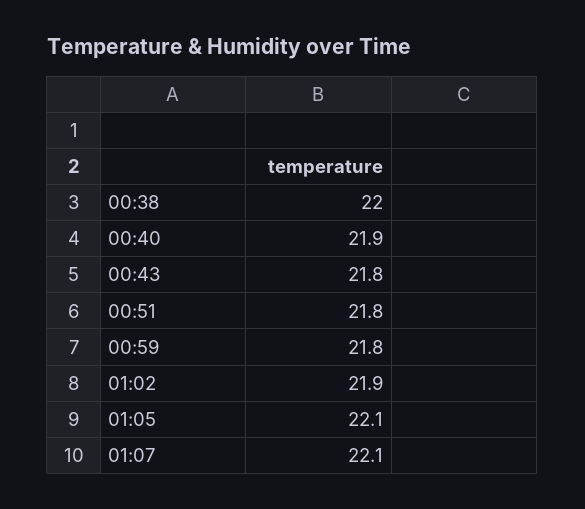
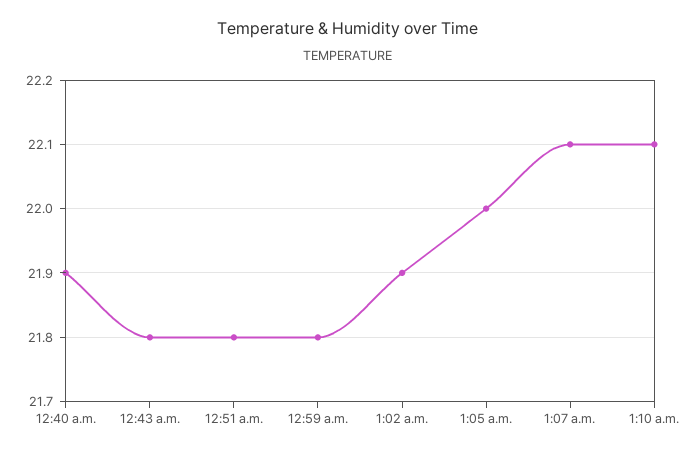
00:38: 22 -> none
01:05: 22.1 -> 22
1:10 a.m.: none -> 22.1

